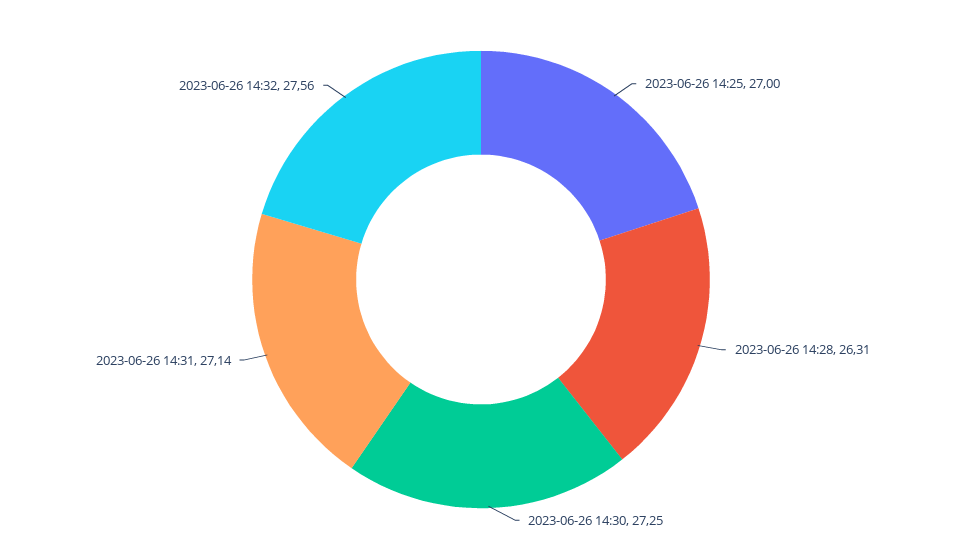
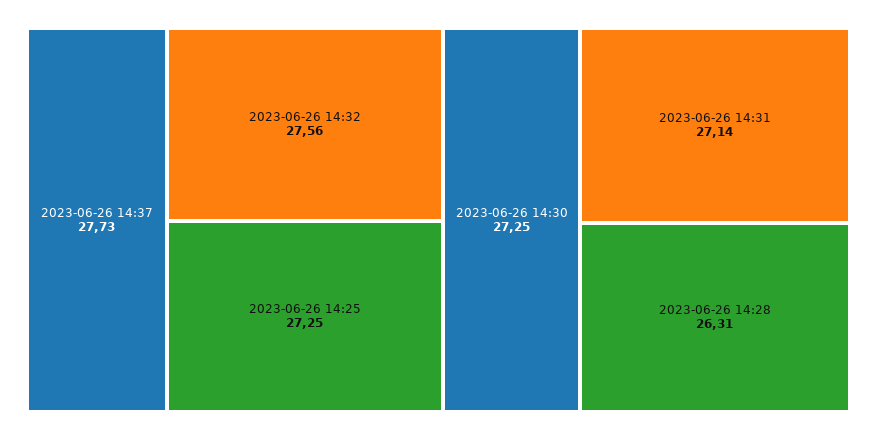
2023-06-26 14:25: 27 -> 27.25
2023-06-26 14:37: none -> 27.73

